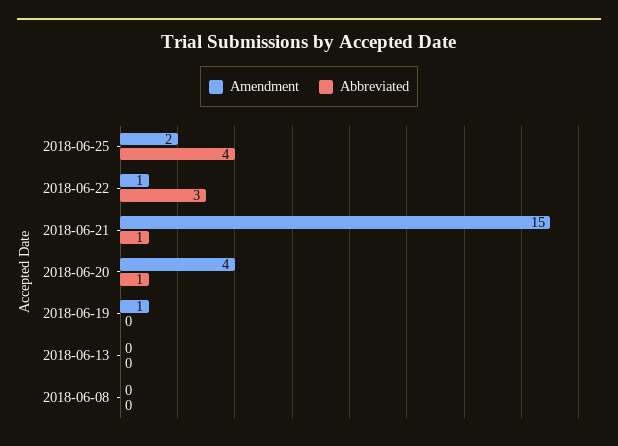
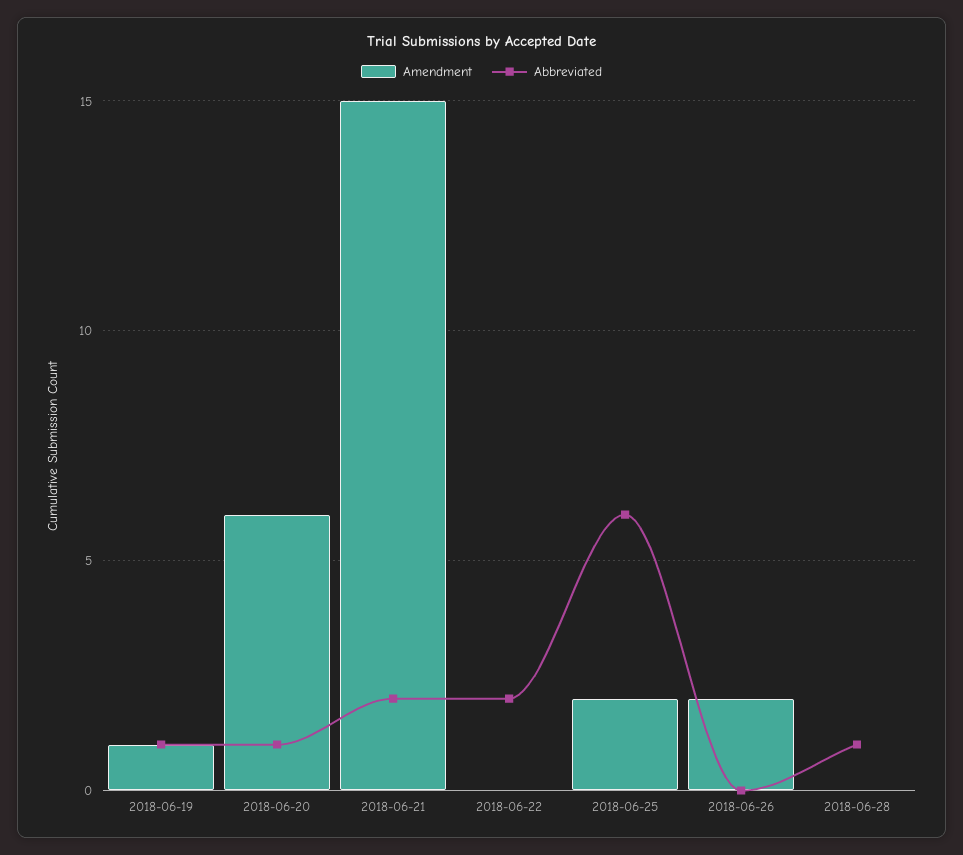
Abbreviated, 2018-06-25: 4 -> 6
Amendment, 2018-06-22: 1 -> 0
Abbreviated, 2018-06-22: 3 -> 2
Abbreviated, 2018-06-21: 1 -> 2
Amendment, 2018-06-20: 4 -> 6
Abbreviated, 2018-06-19: 0 -> 1
Amendment, 2018-06-13: 0 -> none
Abbreviated, 2018-06-13: 0 -> none
Amendment, 2018-06-08: 0 -> none
Abbreviated, 2018-06-08: 0 -> none
Amendment, 2018-06-26: none -> 2
Abbreviated, 2018-06-26: none -> 0
Amendment, 2018-06-28: none -> 0
Abbreviated, 2018-06-28: none -> 1

